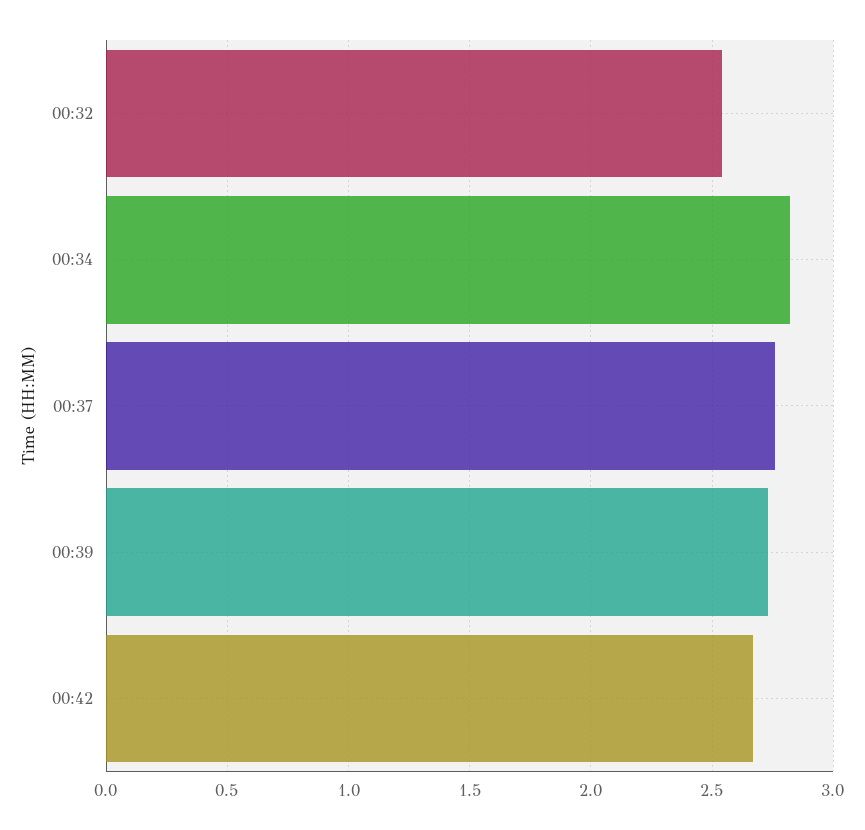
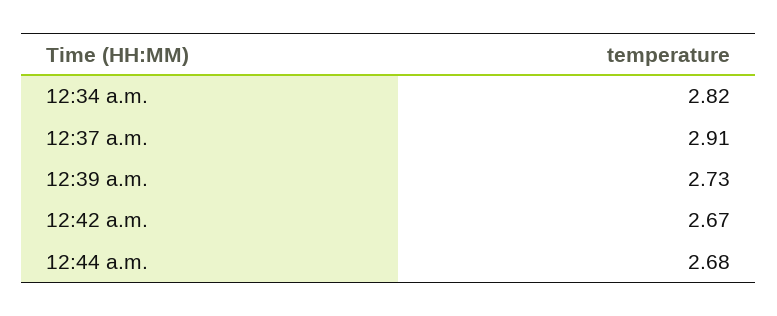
00:32: 2.55 -> none
00:37: 2.75 -> 2.91
12:44 a.m.: none -> 2.68

